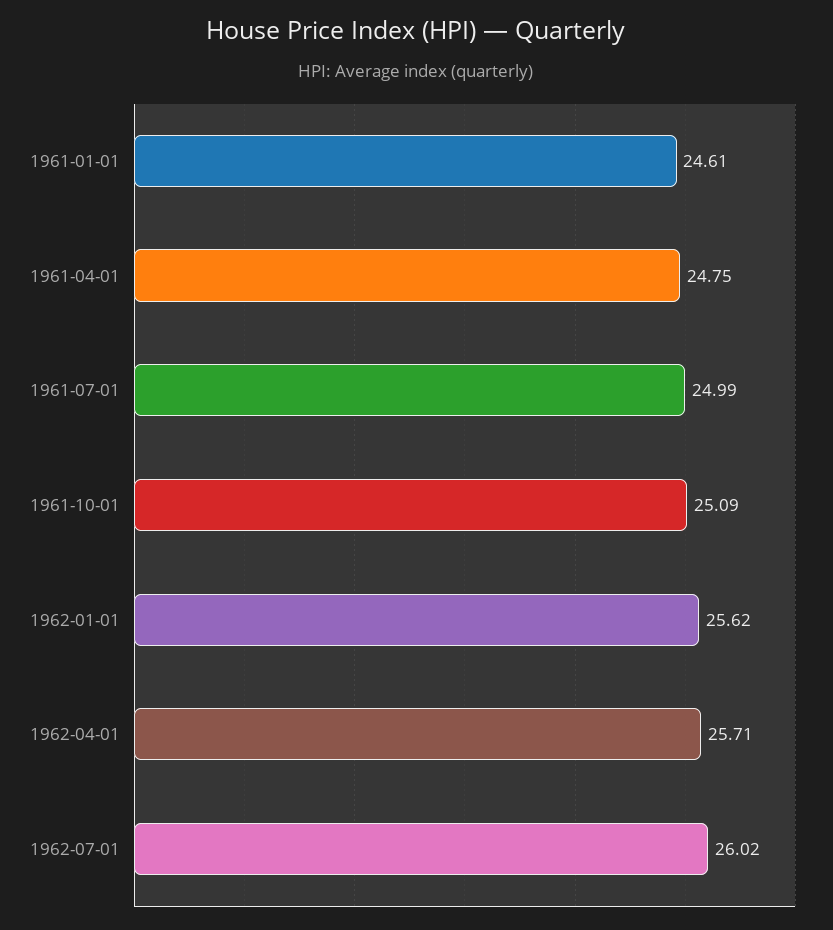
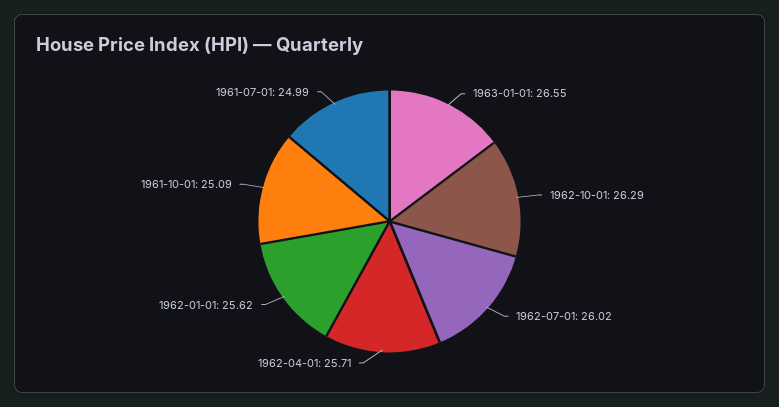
1961-01-01: 24.61 -> none
1961-04-01: 24.75 -> none
1963-01-01: none -> 26.55
1962-10-01: none -> 26.29

